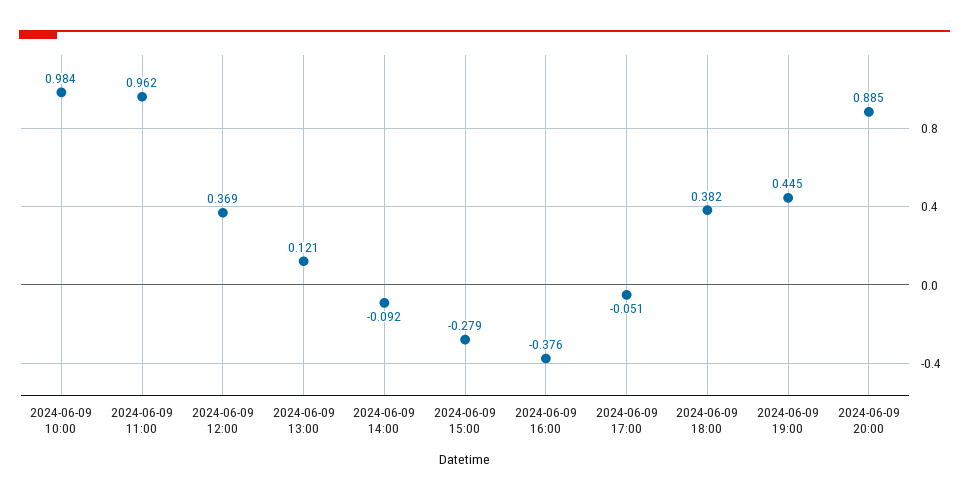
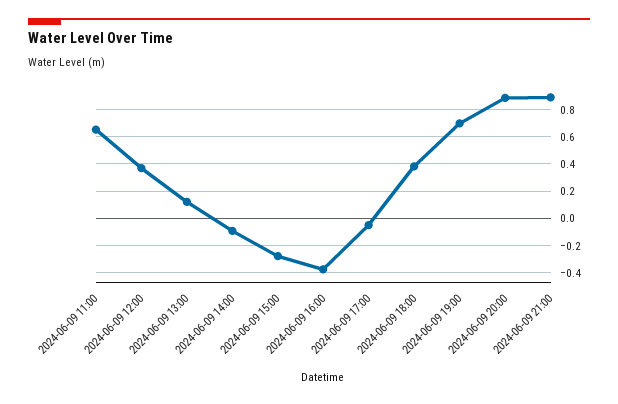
2024-06-09 10:00: 0.984 -> none
2024-06-09 11:00: 0.962 -> 0.65
2024-06-09 19:00: 0.445 -> 0.7
2024-06-09 21:00: none -> 0.9

